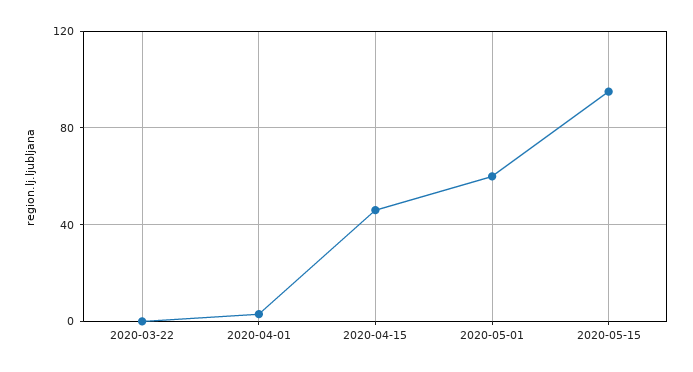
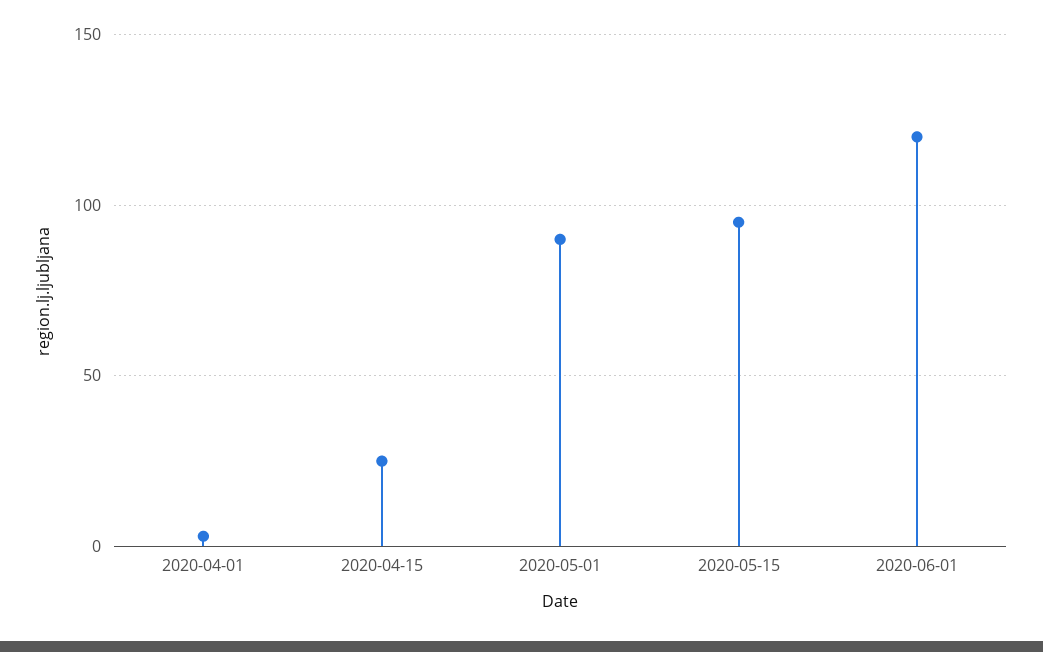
2020-03-22: 0 -> none
2020-04-15: 45 -> 25
2020-05-01: 60 -> 90
2020-06-01: none -> 120

